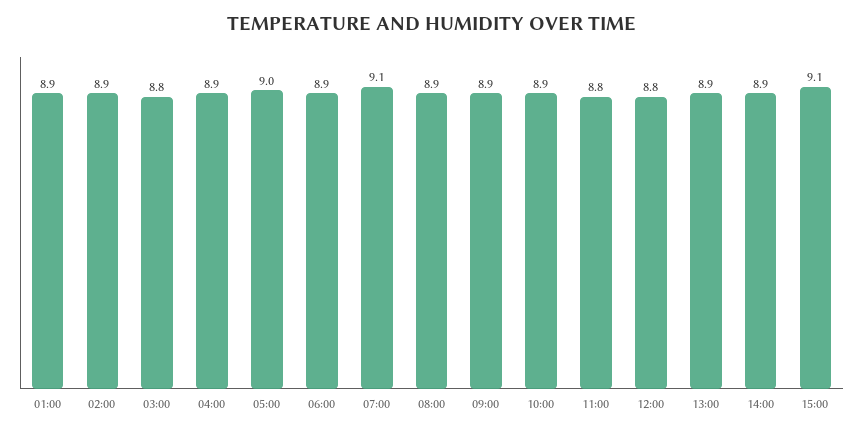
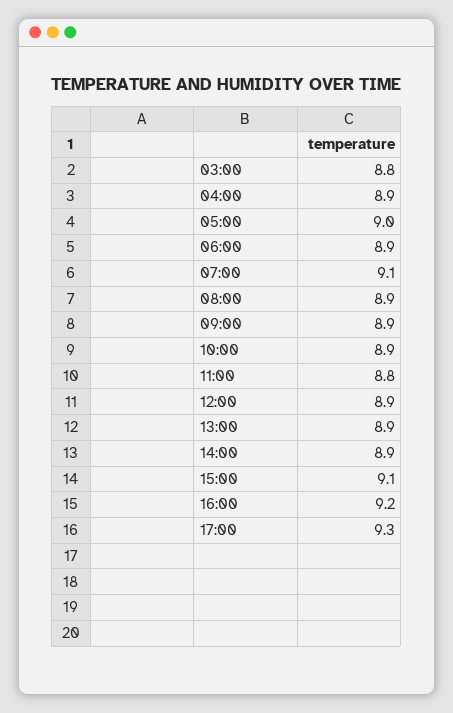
01:00: 8.9 -> none
02:00: 8.9 -> none
12:00: 8.8 -> 8.9
16:00: none -> 9.2
17:00: none -> 9.3

